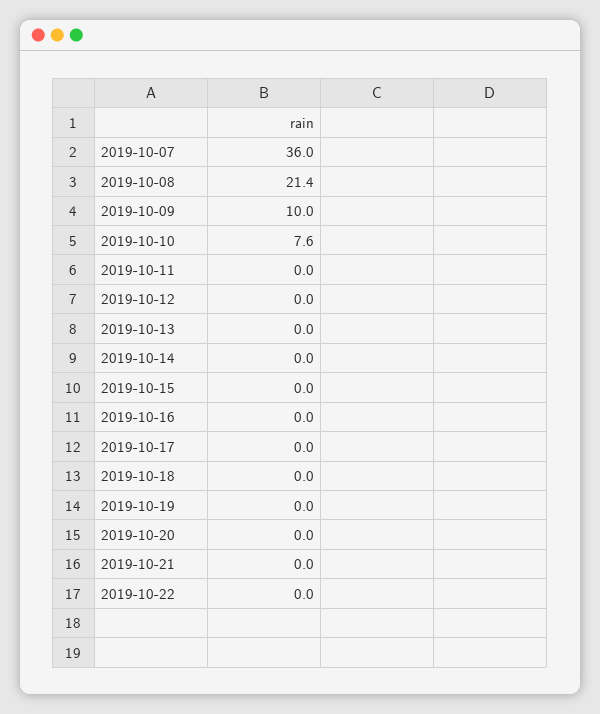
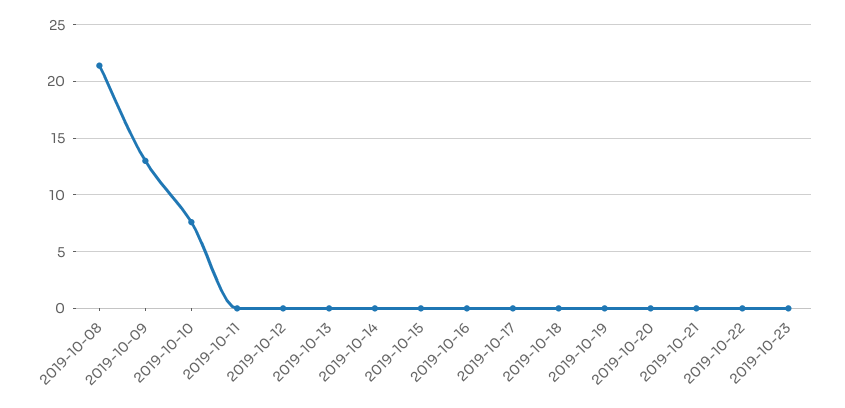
2019-10-07: 36 -> none
2019-10-09: 10 -> 13
2019-10-23: none -> 0

